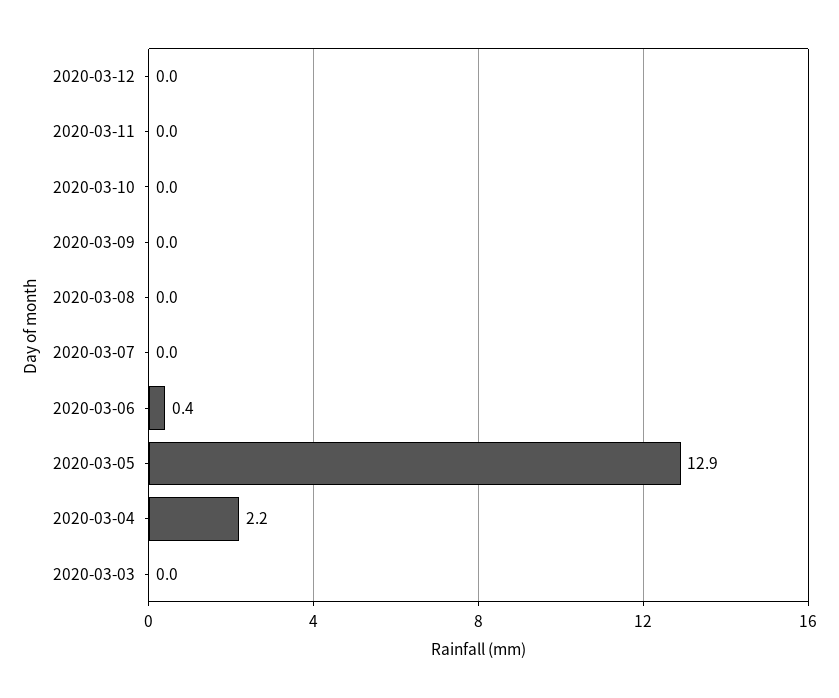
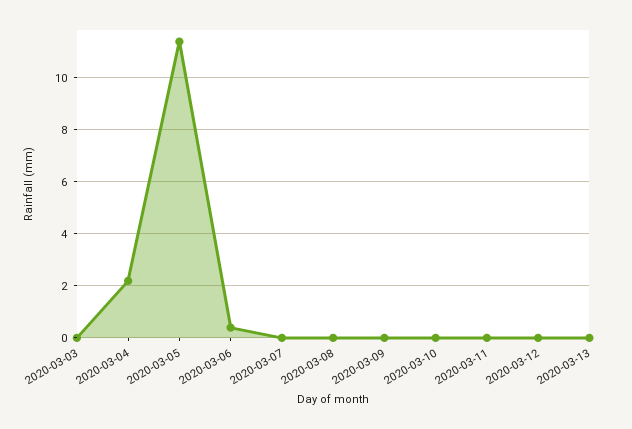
2020-03-05: 12.9 -> 11.5
2020-03-13: none -> 0

